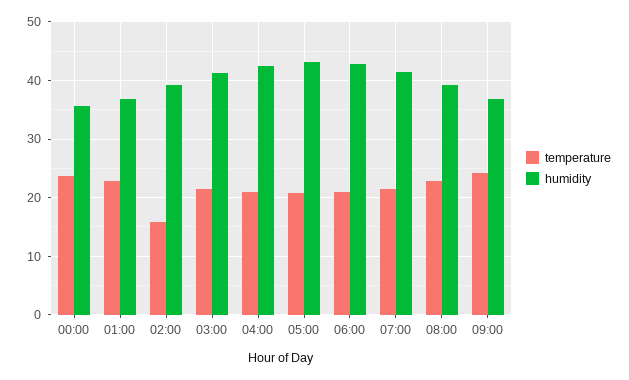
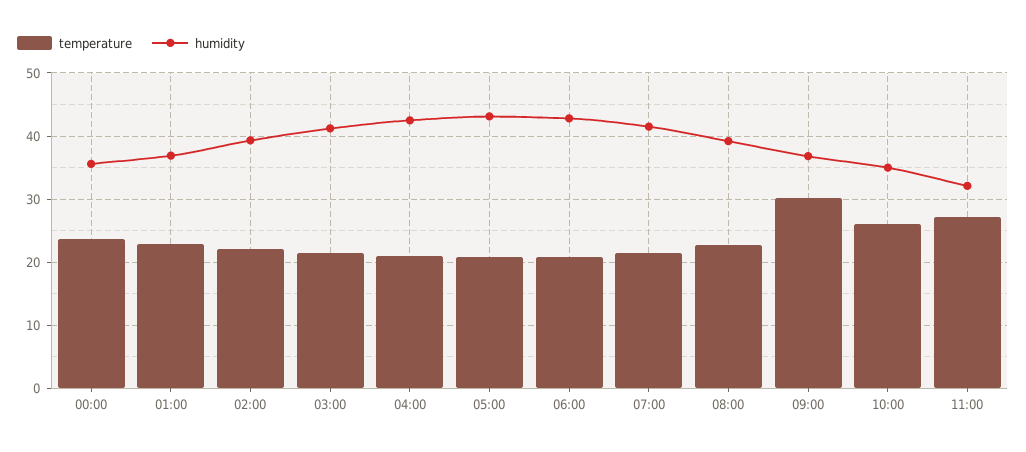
temperature, 02:00: 16 -> 22
temperature, 09:00: 24 -> 30
temperature, 10:00: none -> 26
humidity, 10:00: none -> 35
temperature, 11:00: none -> 27
humidity, 11:00: none -> 32

